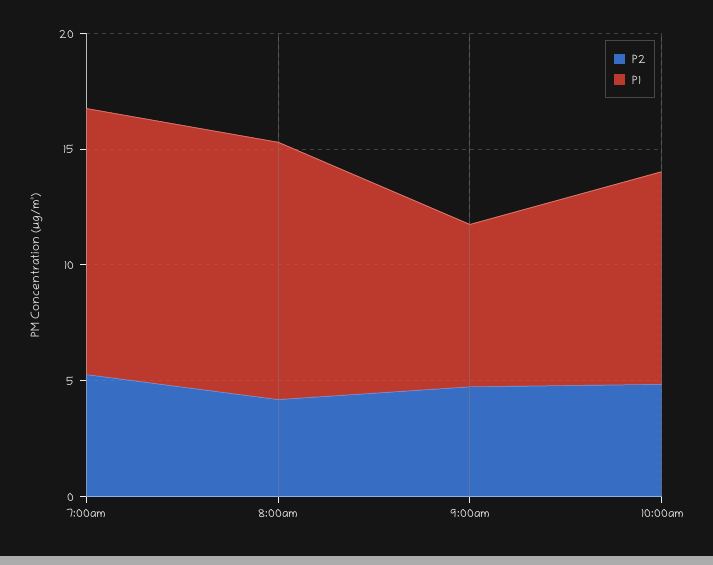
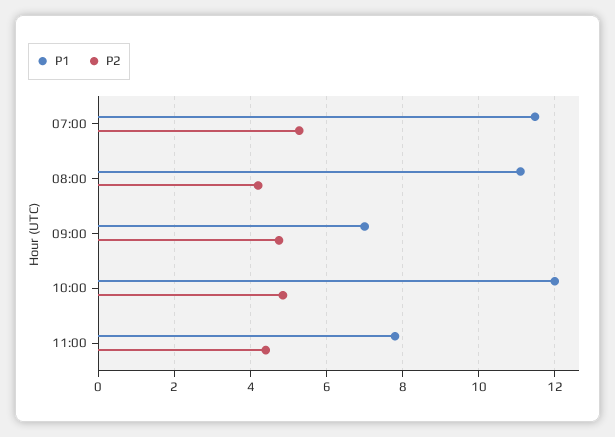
P1, 10:00am: 9 -> 12
P1, 11:00: none -> 7.8
P2, 11:00: none -> 4.4

